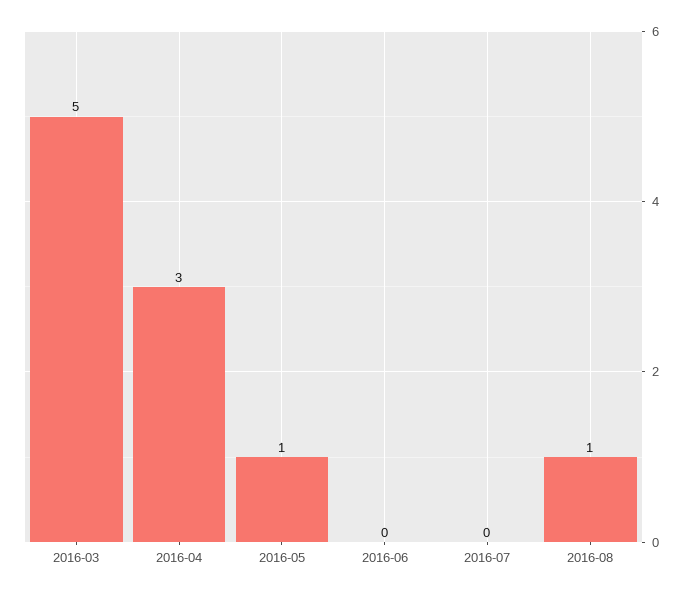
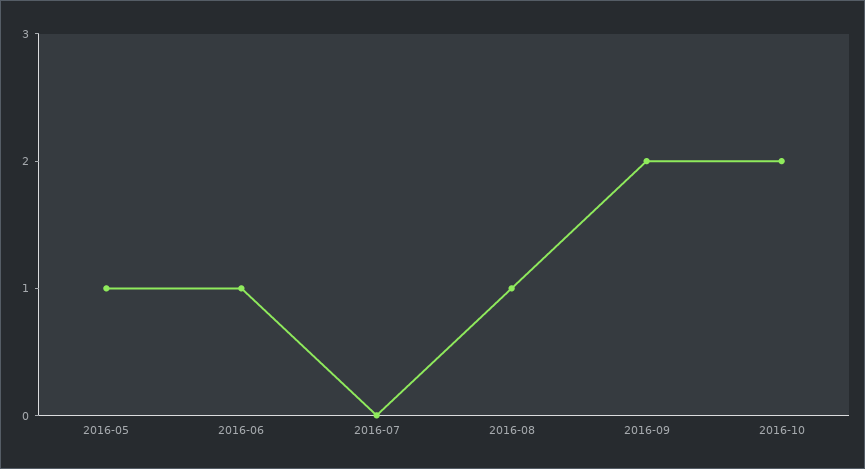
2016-03: 5 -> none
2016-04: 3 -> none
2016-06: 0 -> 1
2016-09: none -> 2
2016-10: none -> 2

